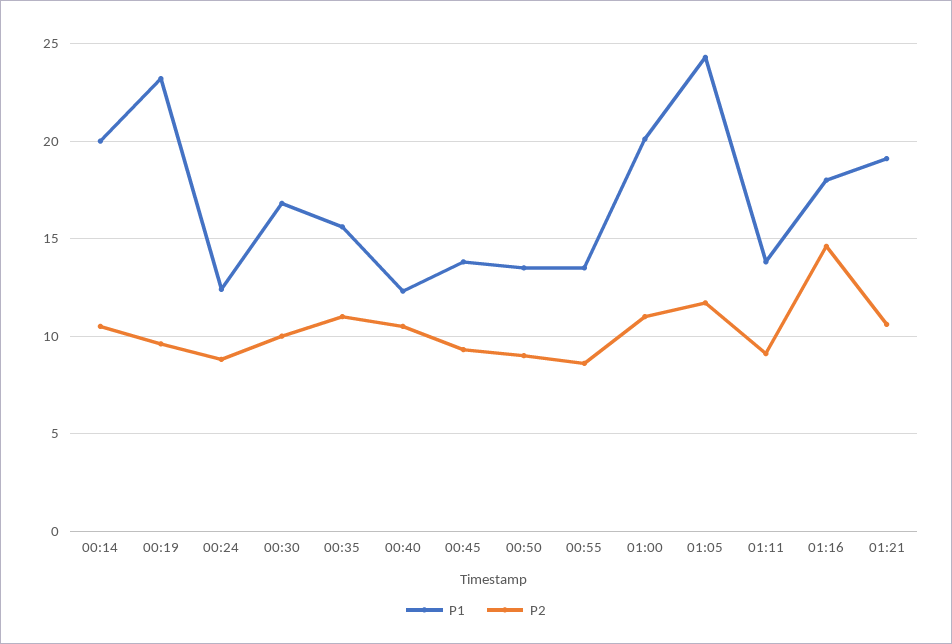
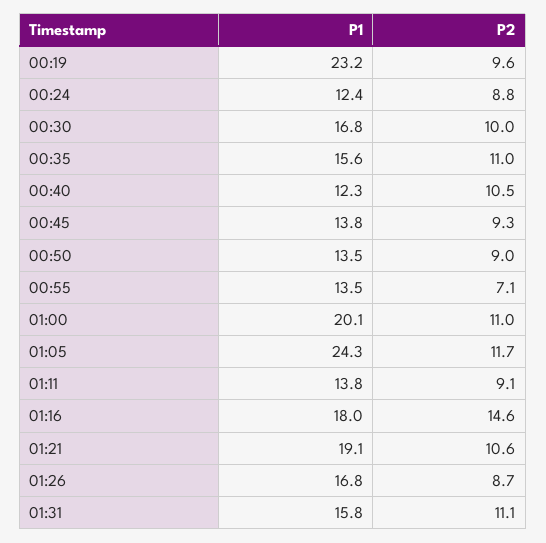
P1, 00:14: 20 -> none
P2, 00:14: 10.5 -> none
P2, 00:55: 8.5 -> 7.1
P1, 01:26: none -> 16.8
P2, 01:26: none -> 8.7
P1, 01:31: none -> 15.8
P2, 01:31: none -> 11.1

